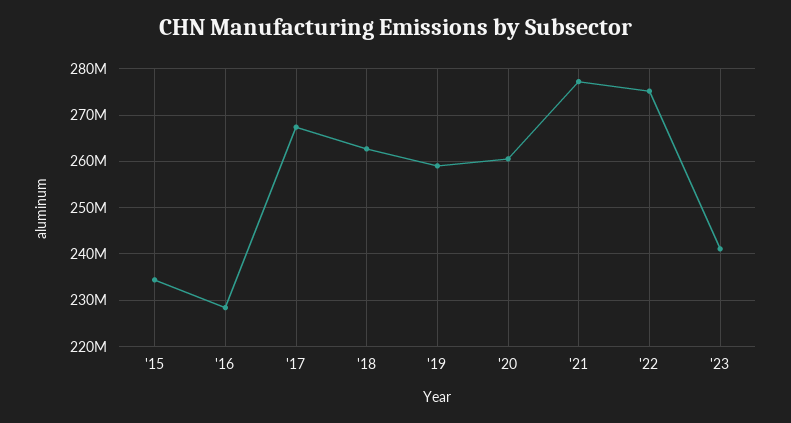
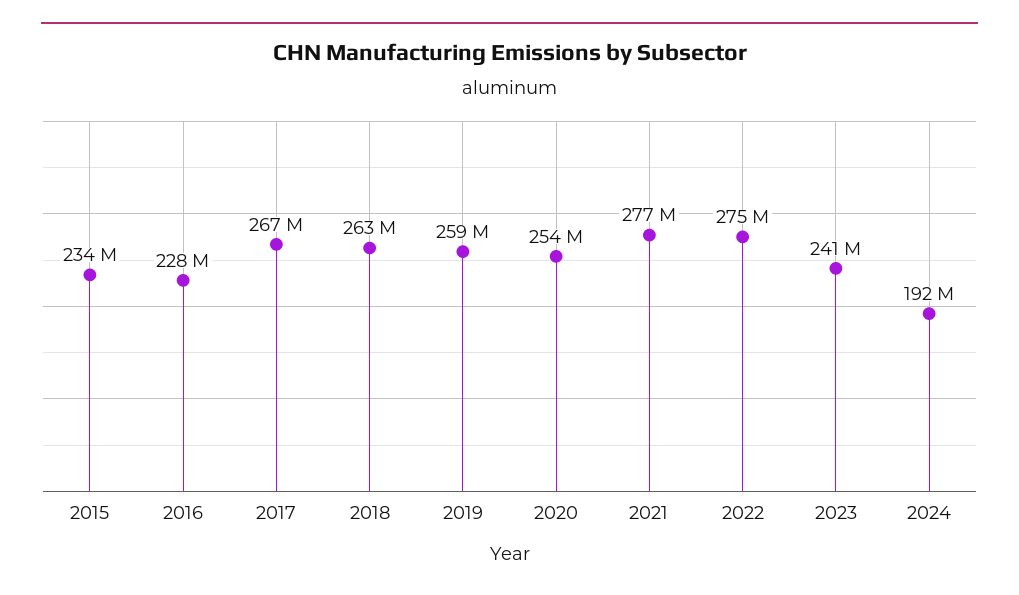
'20: 260000000 -> 254000000
2024: none -> 192000000

